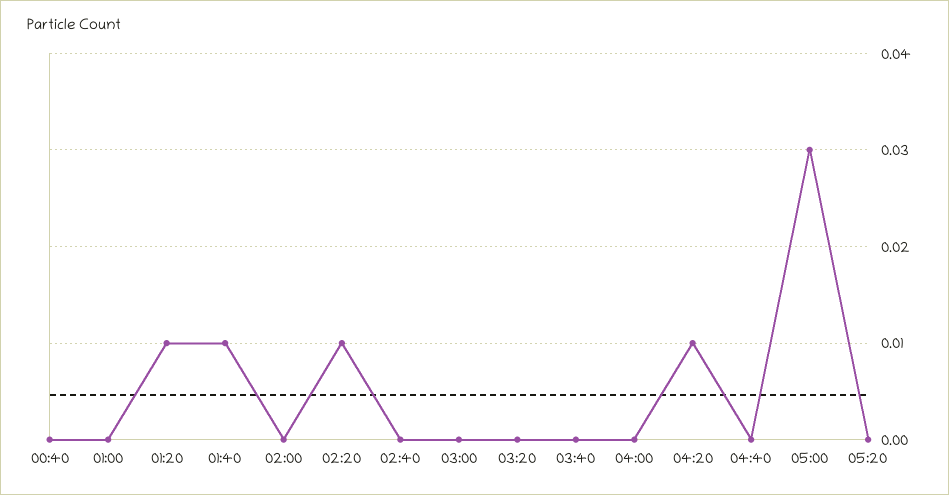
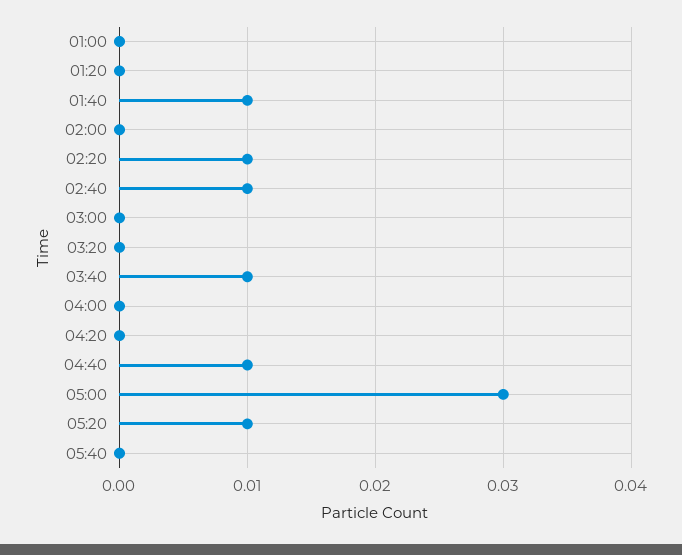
00:40: 0 -> none
01:20: 0.01 -> 0
02:40: 0 -> 0.01
03:40: 0 -> 0.01
04:20: 0.01 -> 0
04:40: 0 -> 0.01
05:20: 0 -> 0.01
05:40: none -> 0

